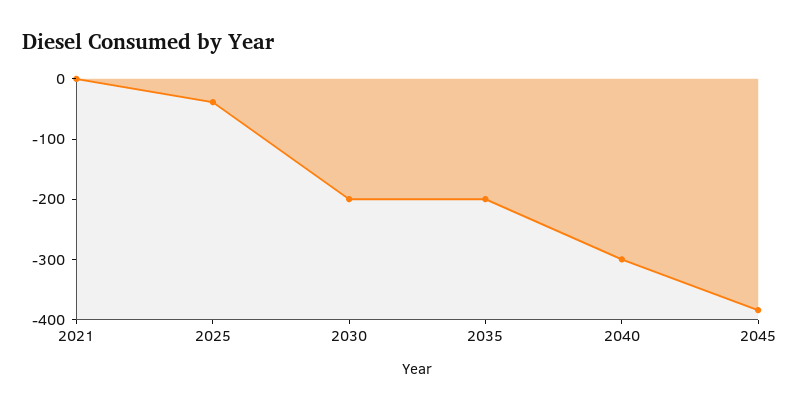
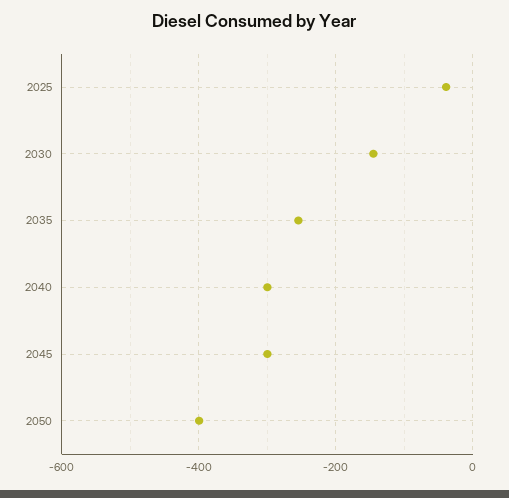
2021: 0 -> none
2030: -200 -> -140
2035: -200 -> -260
2045: -380 -> -300
2050: none -> -400

